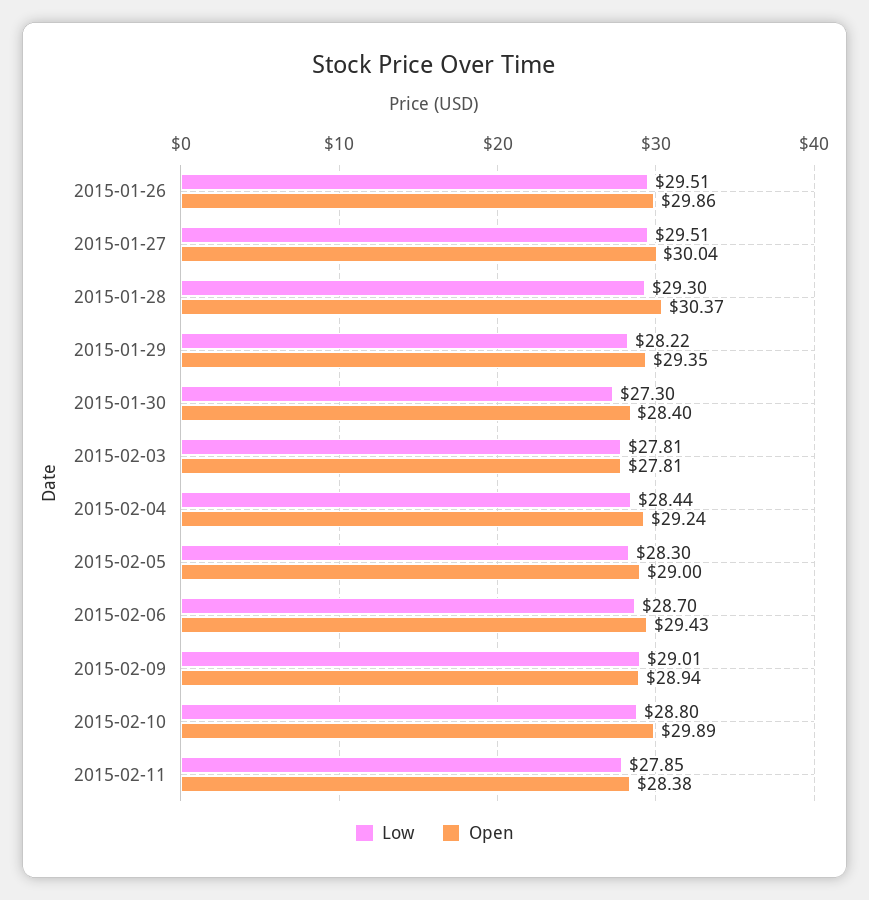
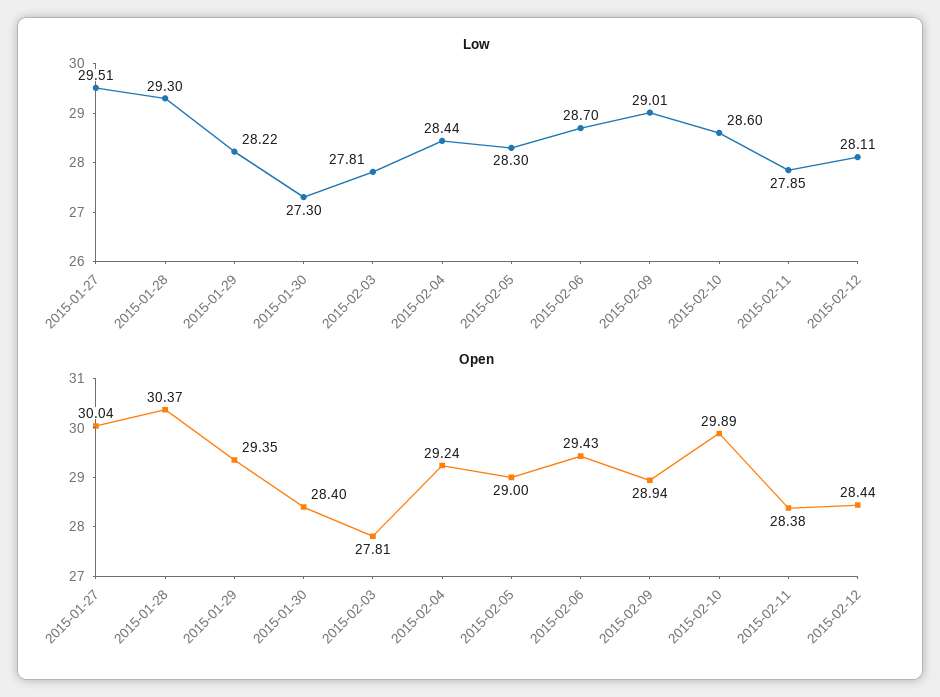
Low, 2015-01-26: 29.51 -> none
Open, 2015-01-26: 29.86 -> none
Low, 2015-02-10: 28.8 -> 28.6
Low, 2015-02-12: none -> 28.11
Open, 2015-02-12: none -> 28.44

